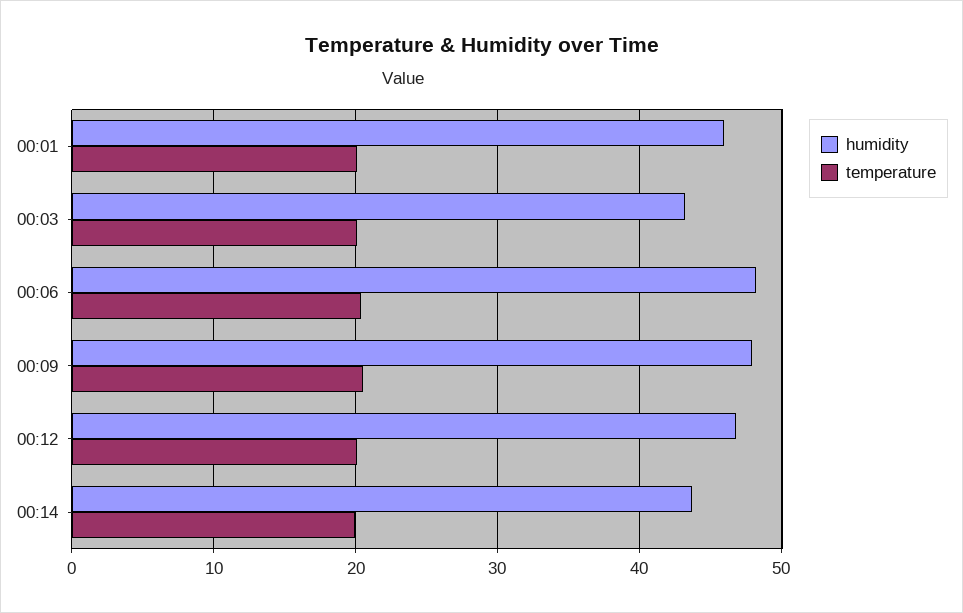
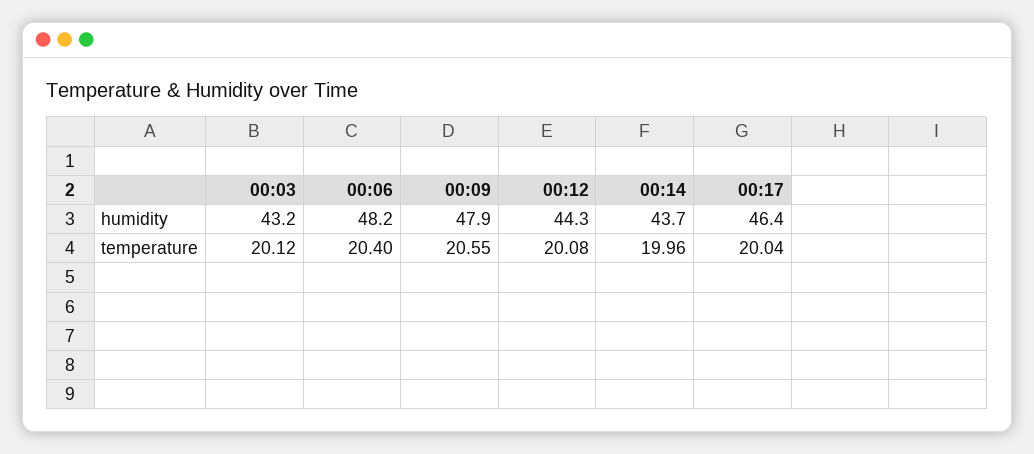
humidity, 00:01: 46 -> none
temperature, 00:01: 20 -> none
humidity, 00:12: 47 -> 44.3
humidity, 00:17: none -> 46.4
temperature, 00:17: none -> 20.04

